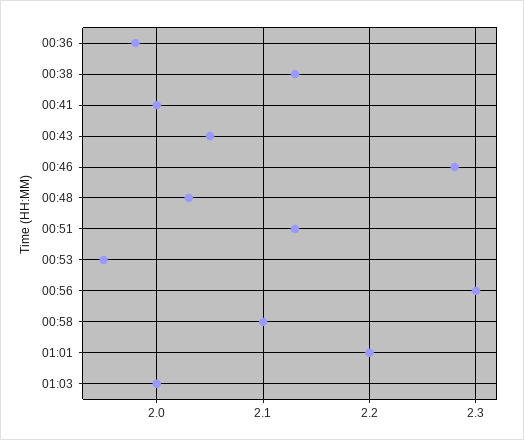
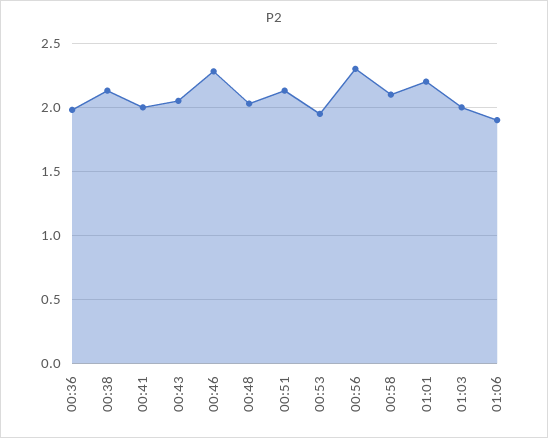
01:06: none -> 1.9

